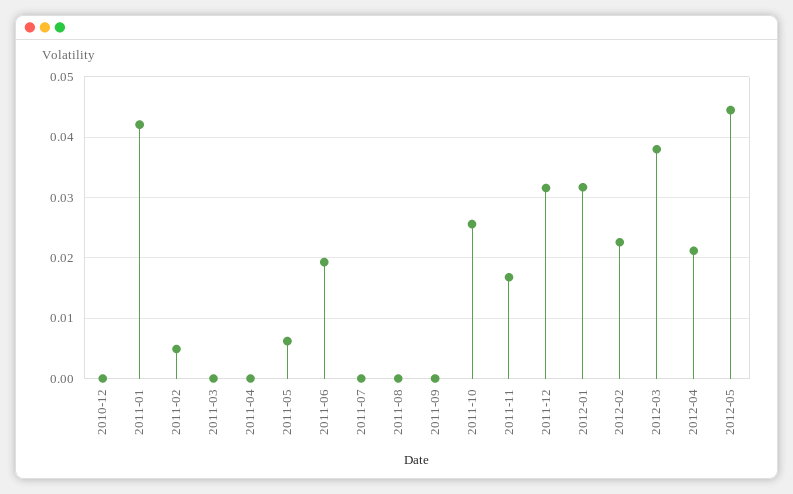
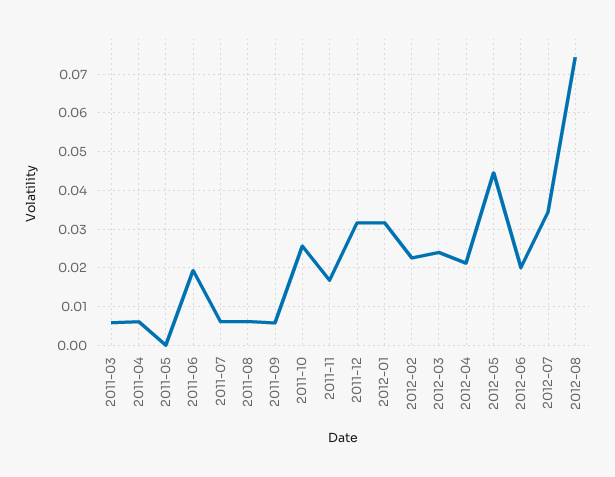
2010-12: 0 -> none
2011-01: 0.042 -> none
2011-02: 0.005 -> none
2011-03: 0 -> 0.006
2011-04: 0 -> 0.006
2011-05: 0.006 -> 0
2011-07: 0 -> 0.006
2011-08: 0 -> 0.006
2011-09: 0 -> 0.006
2012-03: 0.038 -> 0.024
2012-06: none -> 0.02
2012-07: none -> 0.034
2012-08: none -> 0.074

